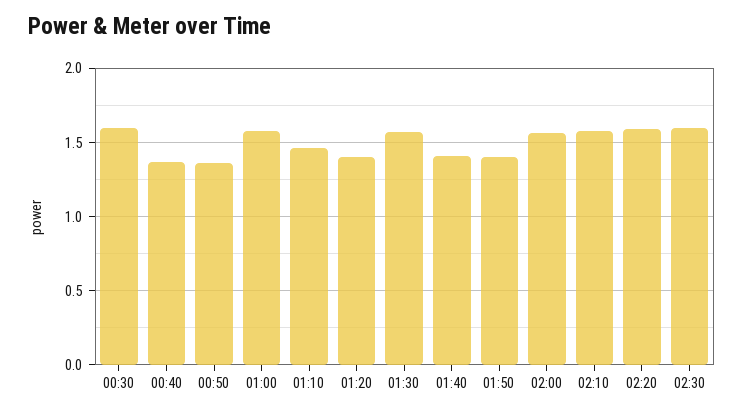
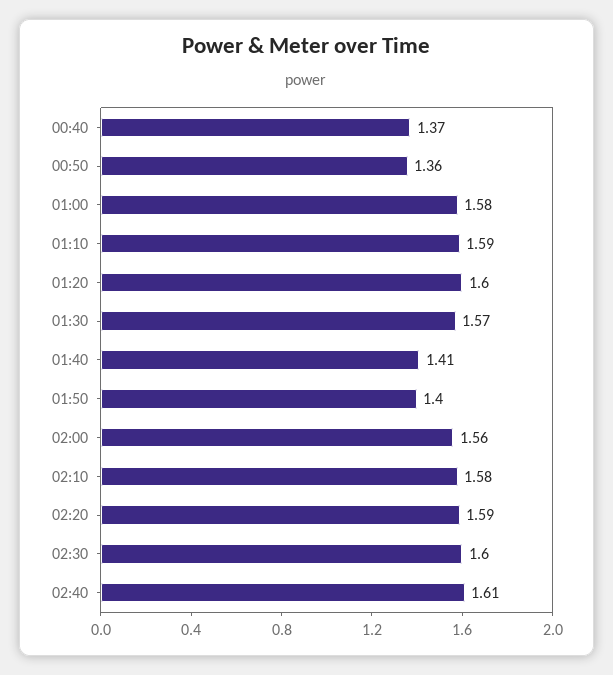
00:30: 1.6 -> none
01:10: 1.45 -> 1.59
01:20: 1.4 -> 1.6
02:40: none -> 1.61

